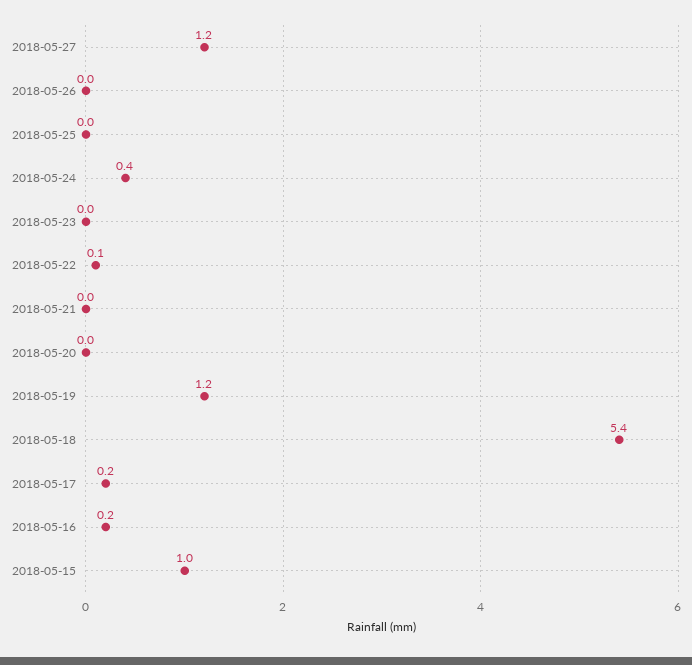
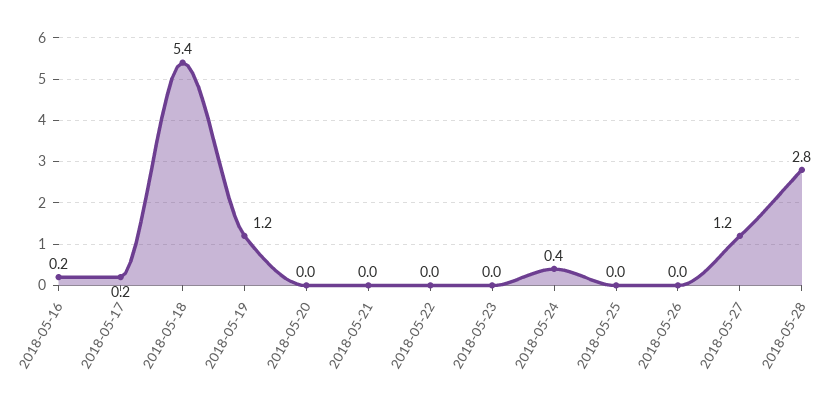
2018-05-22: 0.1 -> 0
2018-05-15: 1 -> none
2018-05-28: none -> 2.8

